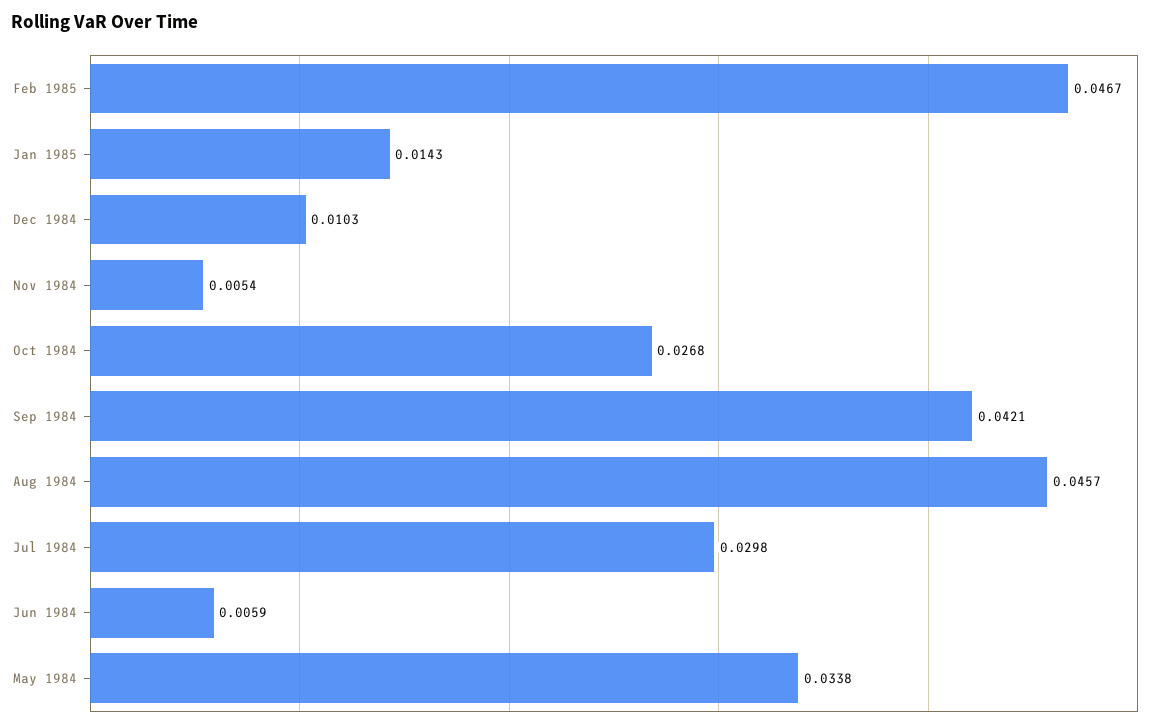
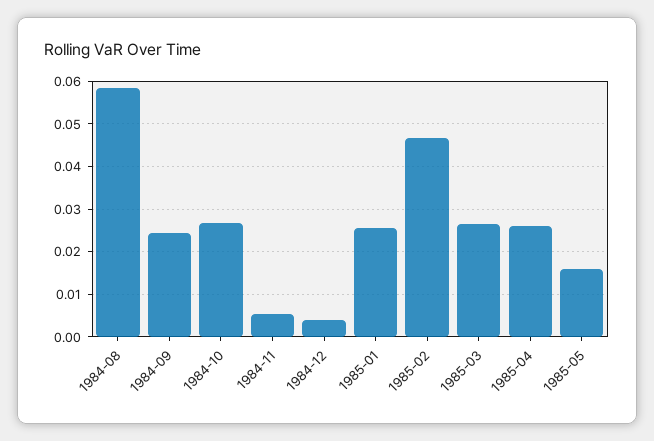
Jan 1985: 0.0143 -> 0.026
Dec 1984: 0.0103 -> 0.004
Sep 1984: 0.0421 -> 0.024
Aug 1984: 0.0457 -> 0.058
Jul 1984: 0.0298 -> none
Jun 1984: 0.0059 -> none
May 1984: 0.0338 -> none
1985-03: none -> 0.026
1985-04: none -> 0.026
1985-05: none -> 0.016

